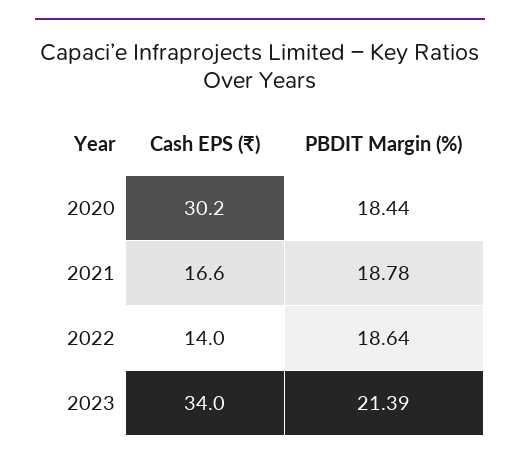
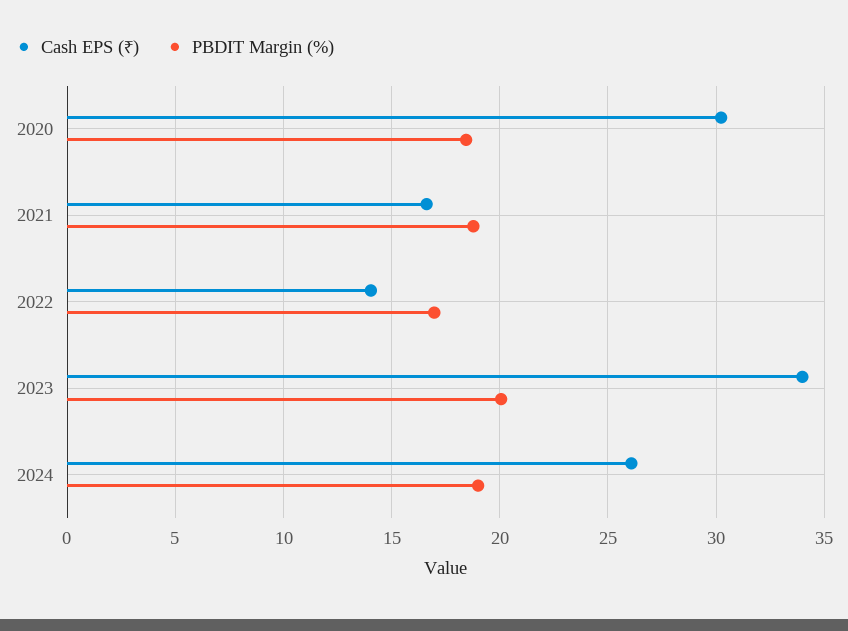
PBDIT Margin (%), 2022: 18.64 -> 17
PBDIT Margin (%), 2023: 21.39 -> 20
Cash EPS (₹), 2024: none -> 26
PBDIT Margin (%), 2024: none -> 19

